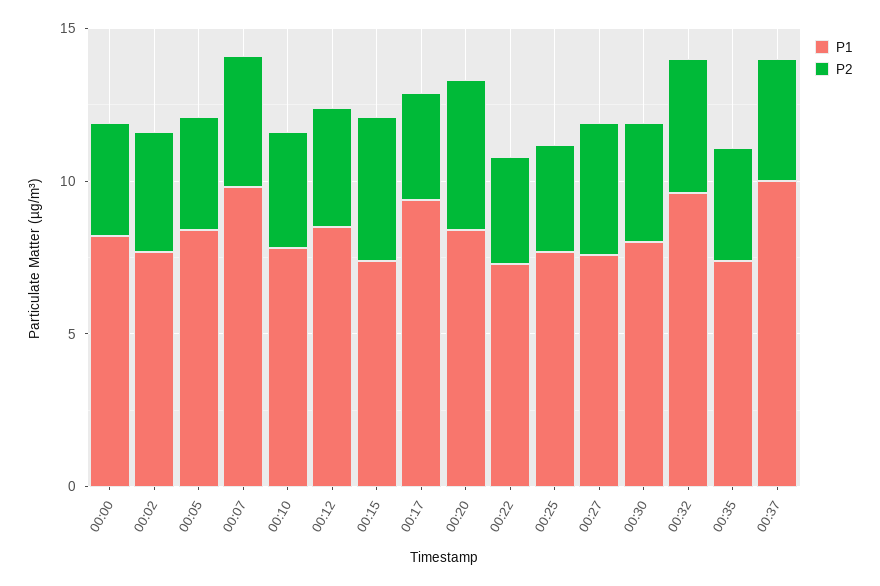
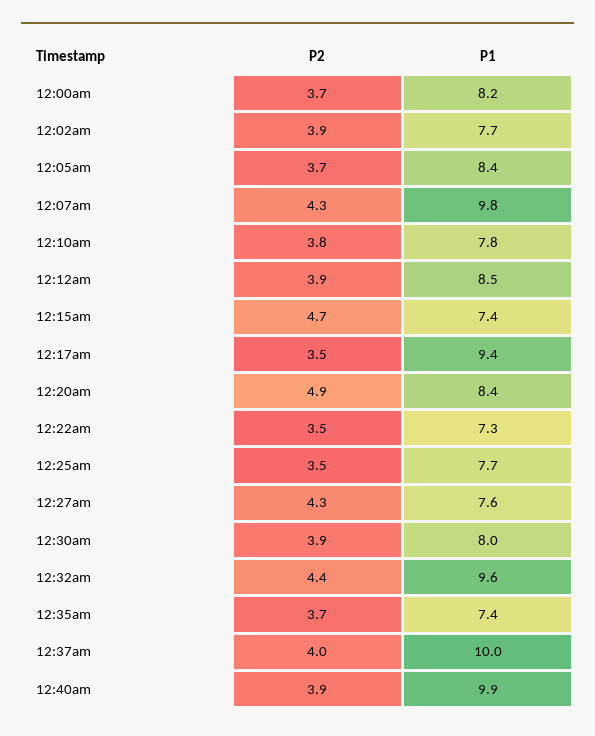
P2, 12:40am: none -> 3.9
P1, 12:40am: none -> 9.9

